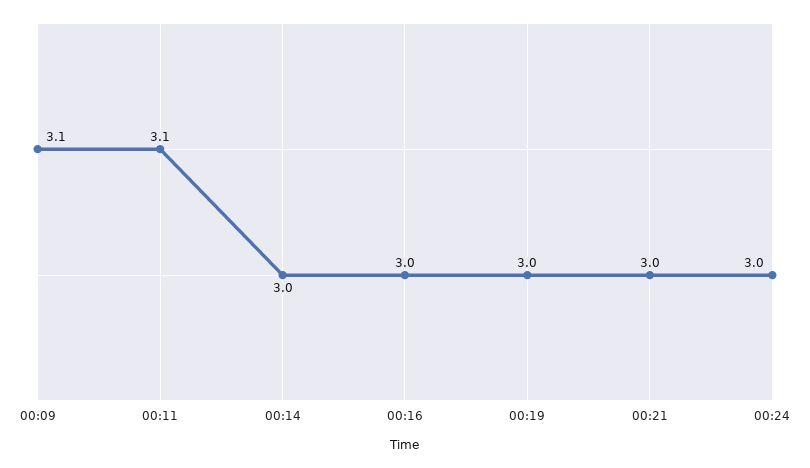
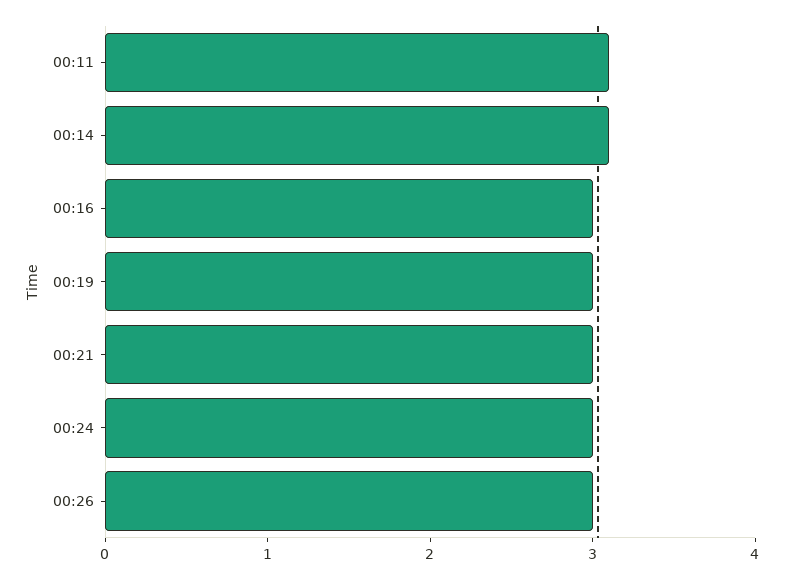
00:09: 3.1 -> none
00:14: 3 -> 3.1
00:26: none -> 3

